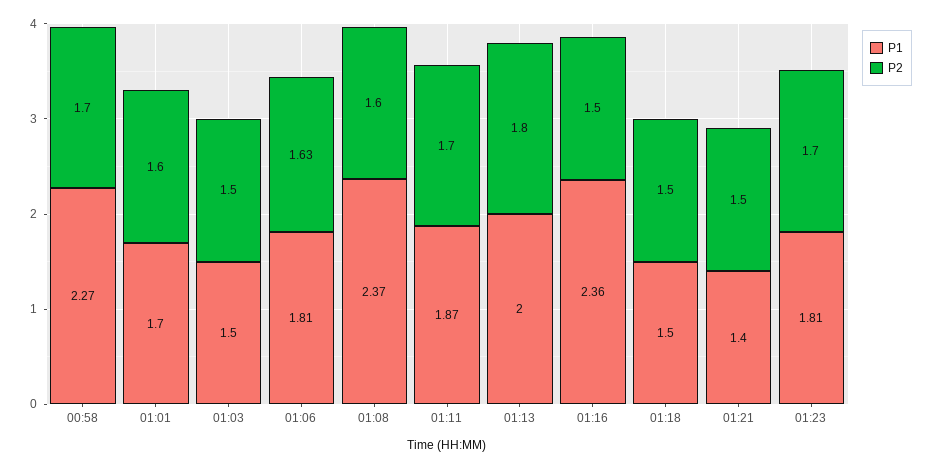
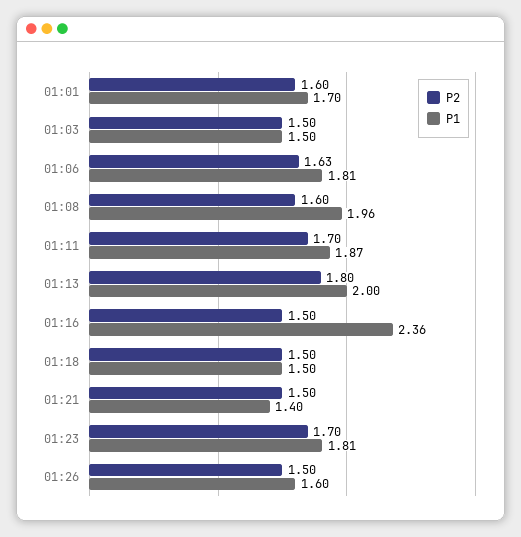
P1, 00:58: 2.27 -> none
P2, 00:58: 1.7 -> none
P1, 01:08: 2.37 -> 1.96
P2, 01:26: none -> 1.5
P1, 01:26: none -> 1.6

